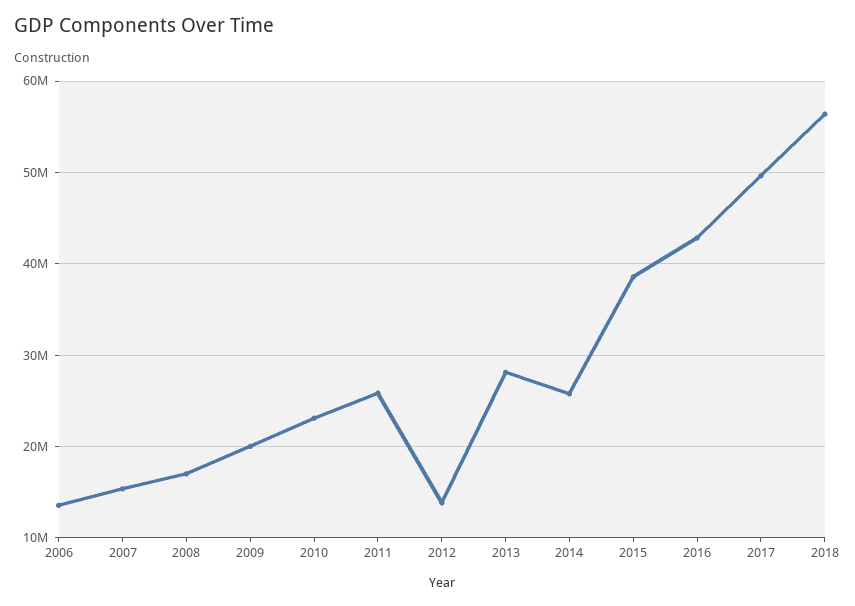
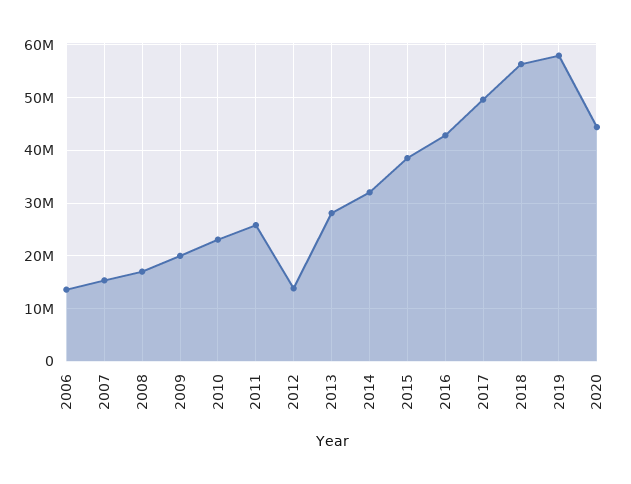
2014: 26000000 -> 32000000
2019: none -> 58000000
2020: none -> 44000000

